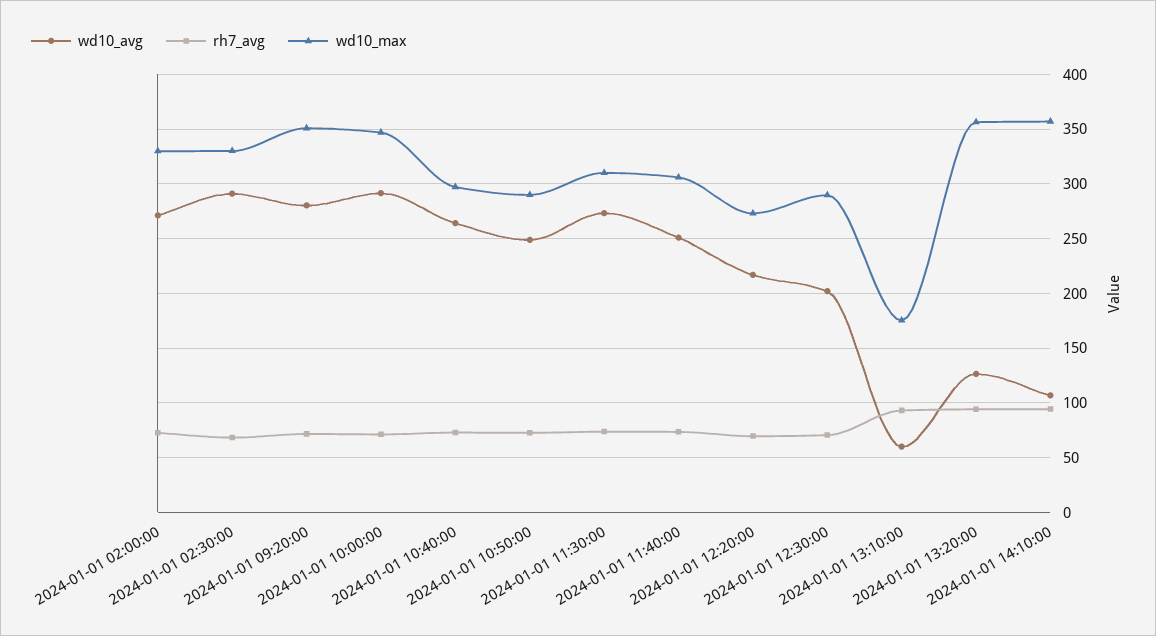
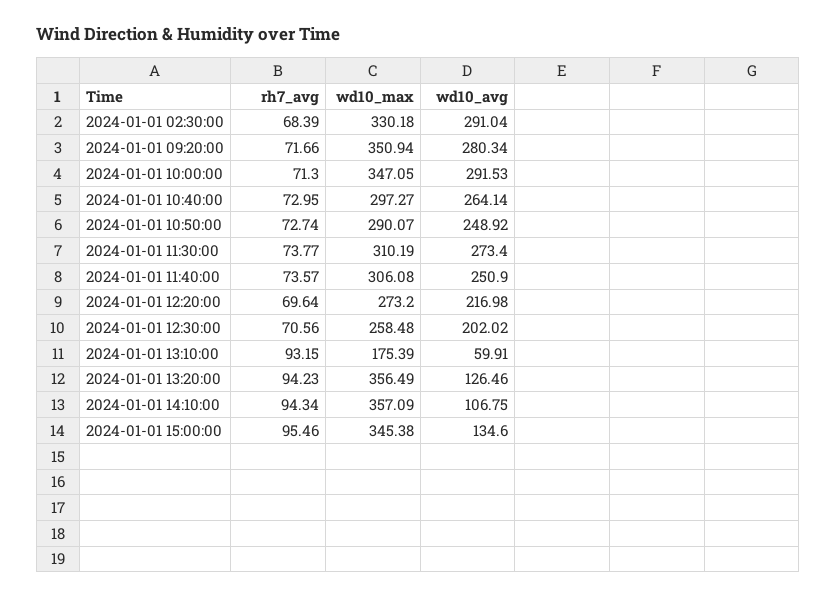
wd10_avg, 2024-01-01 02:00:00: 270 -> none
rh7_avg, 2024-01-01 02:00:00: 70 -> none
wd10_max, 2024-01-01 02:00:00: 330 -> none
wd10_max, 2024-01-01 12:30:00: 290 -> 258.48
rh7_avg, 2024-01-01 15:00:00: none -> 95.46
wd10_max, 2024-01-01 15:00:00: none -> 345.38
wd10_avg, 2024-01-01 15:00:00: none -> 134.6

